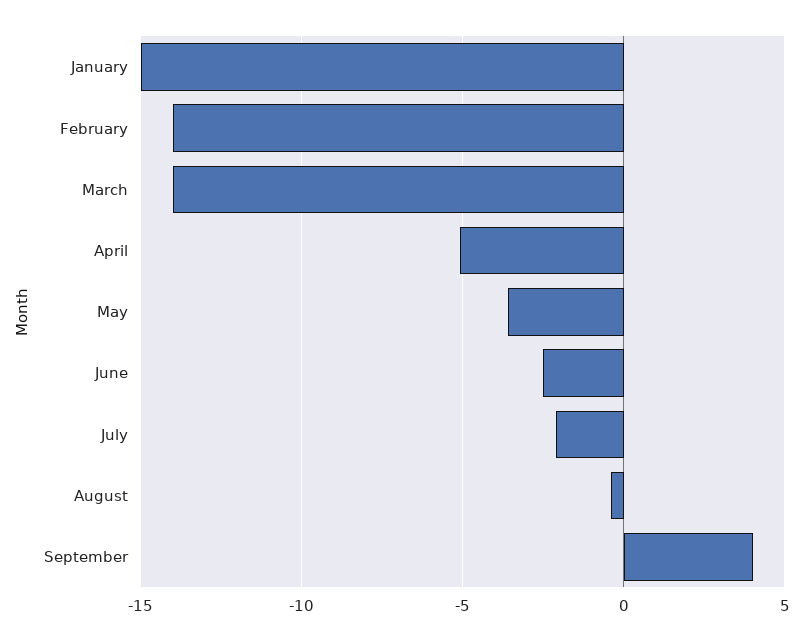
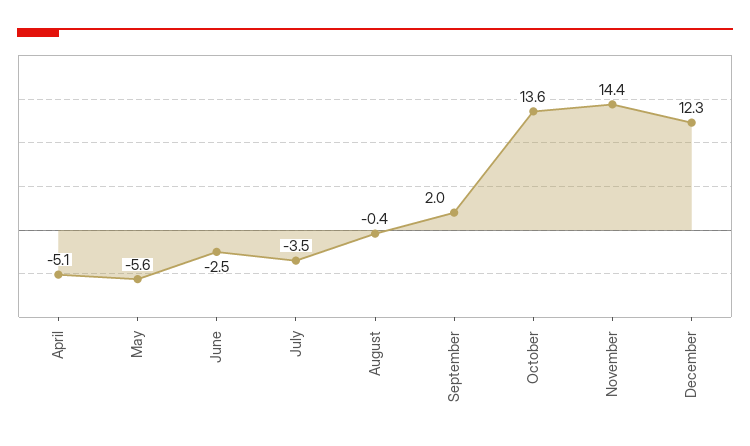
January: -15 -> none
February: -14 -> none
March: -14 -> none
May: -3.5 -> -5.6
July: -2 -> -3.5
September: 4 -> 2
October: none -> 13.6
November: none -> 14.4
December: none -> 12.3

